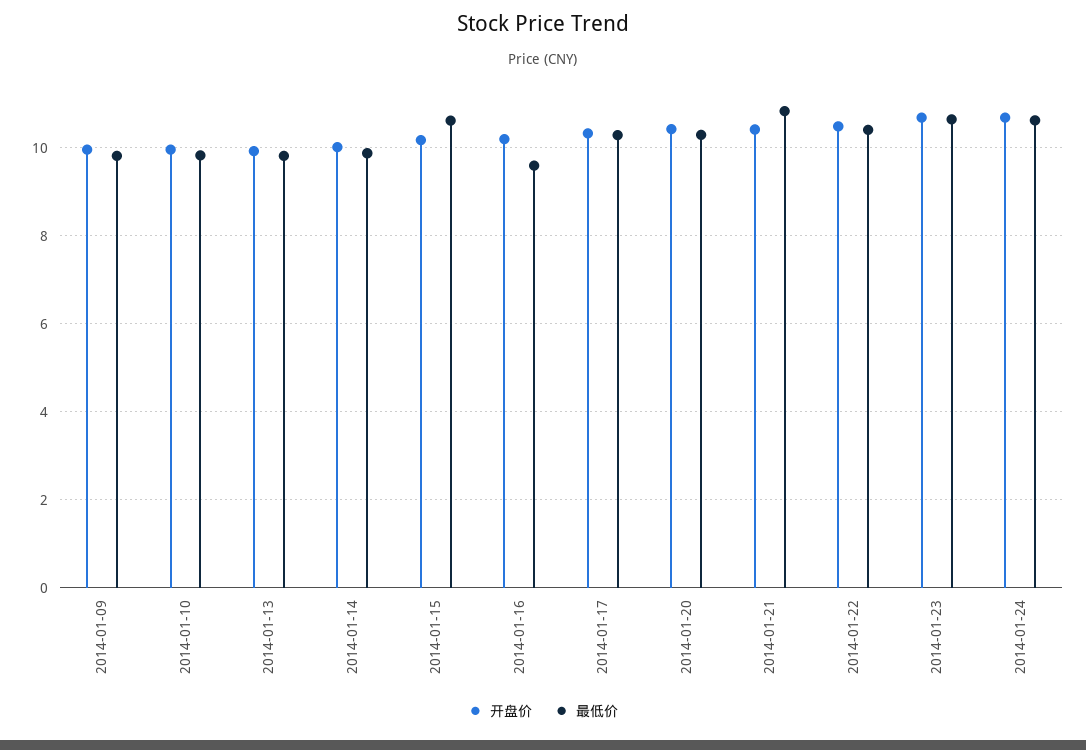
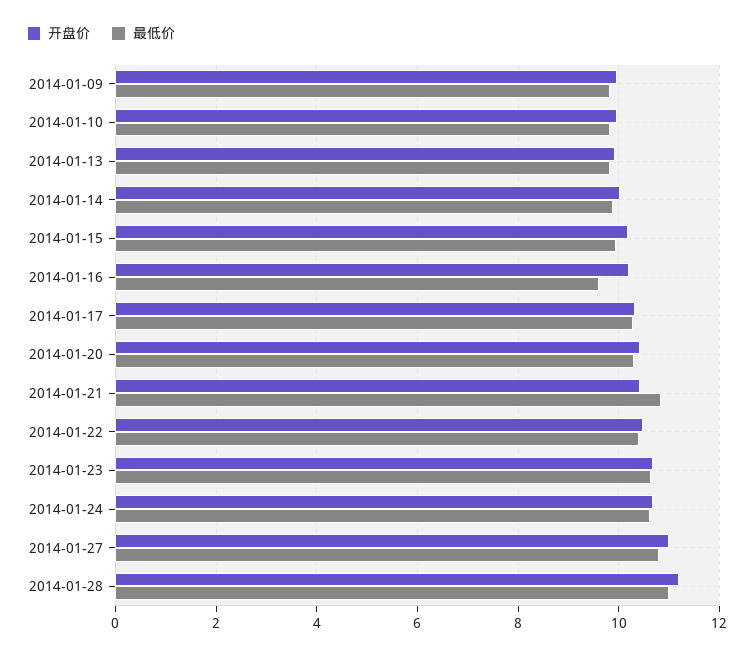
最低价, 2014-01-15: 10.6 -> 10
开盘价, 2014-01-27: none -> 11
最低价, 2014-01-27: none -> 10.8
开盘价, 2014-01-28: none -> 11.2
最低价, 2014-01-28: none -> 11

